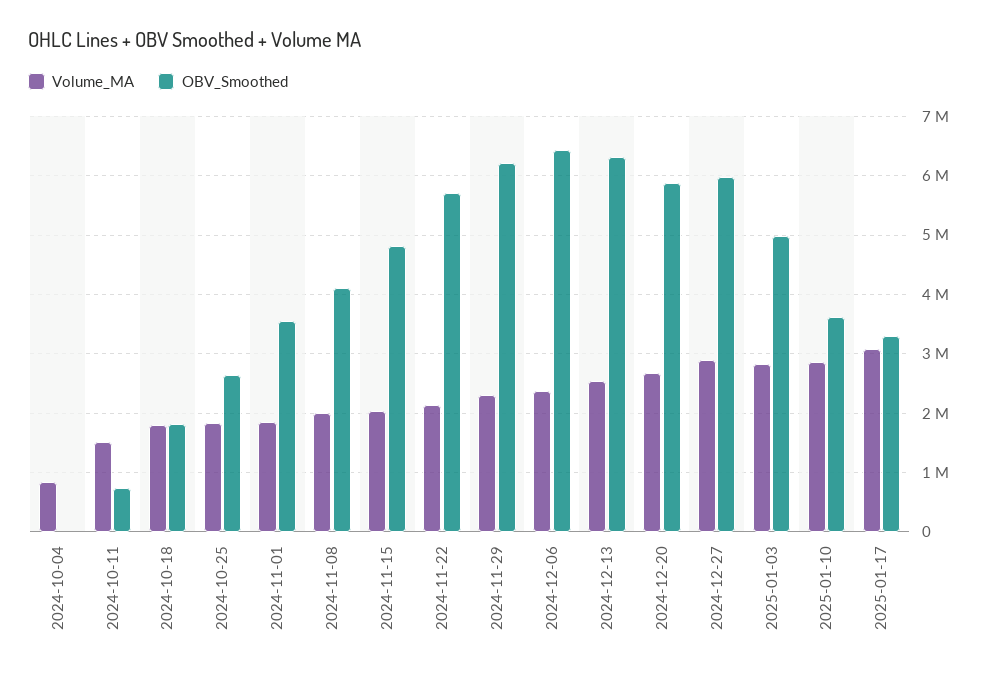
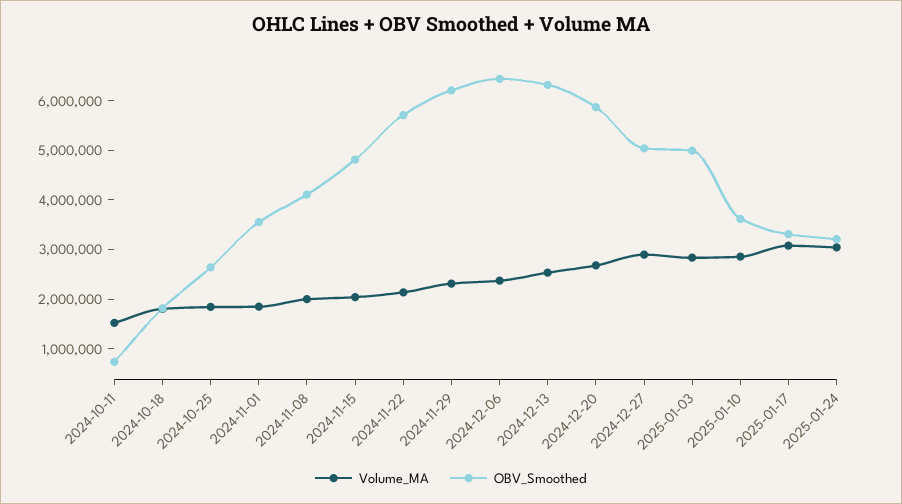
Volume_MA, 2024-10-04: 800000 -> none
OBV_Smoothed, 2024-10-04: 0 -> none
OBV_Smoothed, 2024-12-27: 6000000 -> 5000000
Volume_MA, 2025-01-24: none -> 3000000
OBV_Smoothed, 2025-01-24: none -> 3200000

